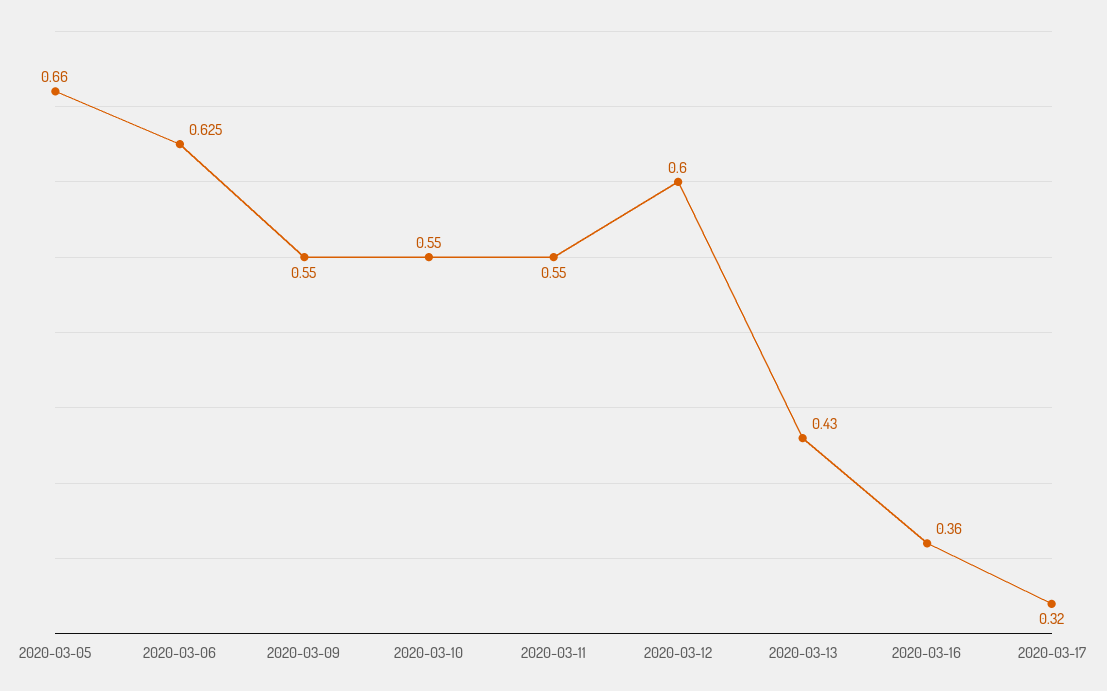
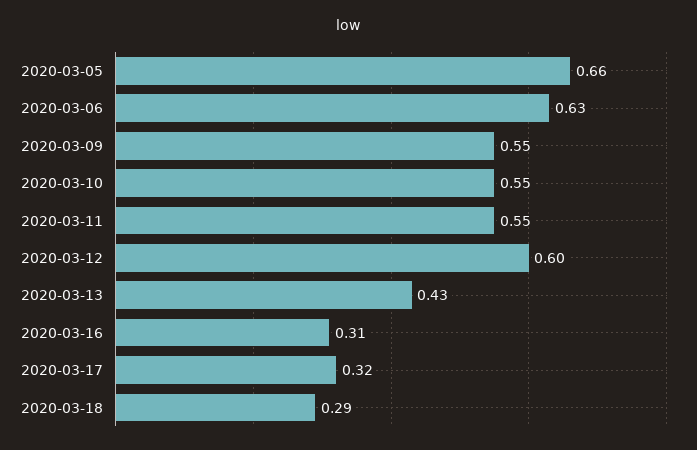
2020-03-16: 0.36 -> 0.31
2020-03-18: none -> 0.29

